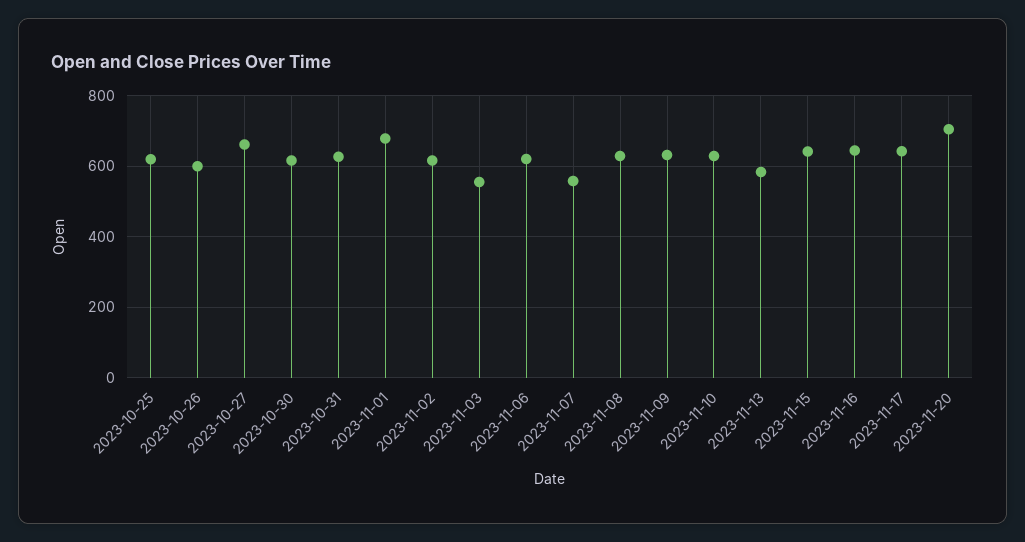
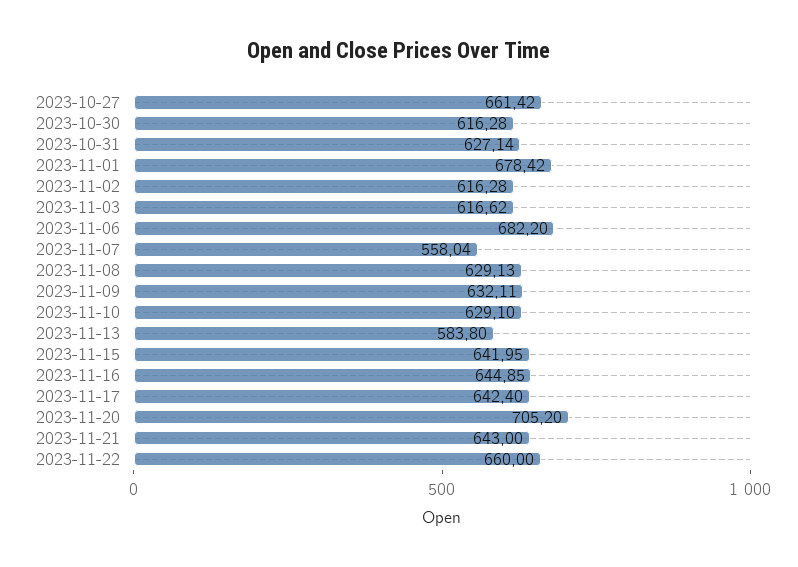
2023-10-25: 620 -> none
2023-10-26: 600 -> none
2023-11-03: 560 -> 616.62
2023-11-06: 620 -> 682.2
2023-11-21: none -> 643
2023-11-22: none -> 660

